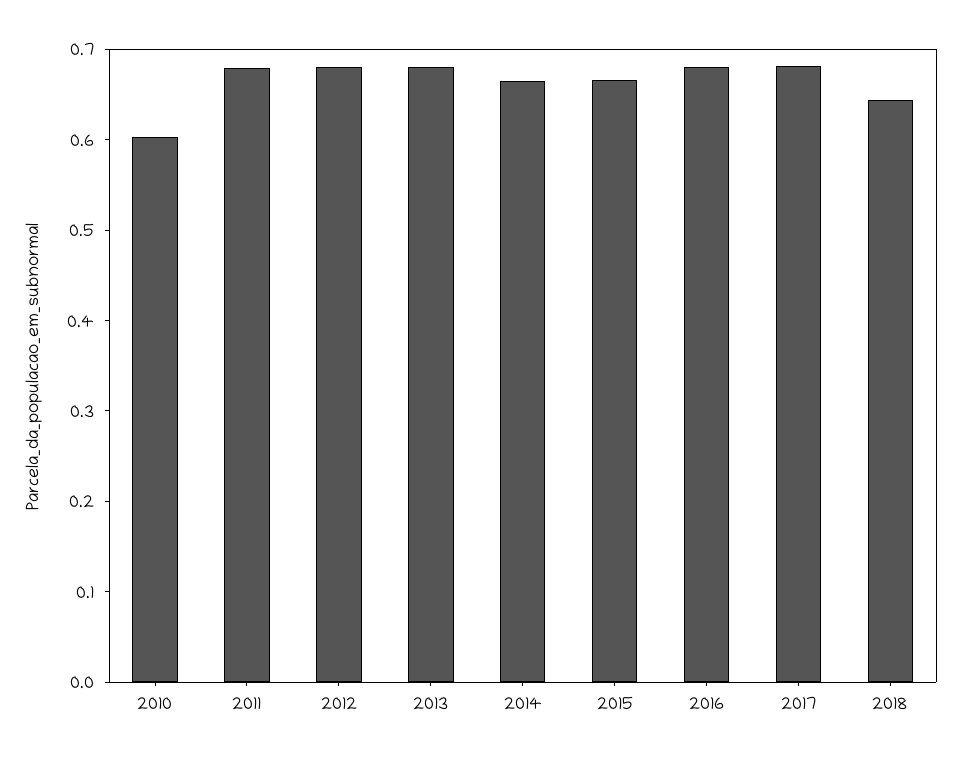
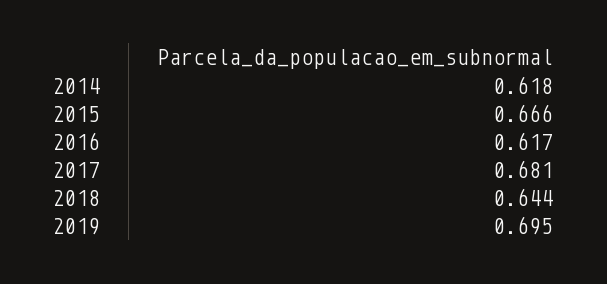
2010: 0.6 -> none
2011: 0.68 -> none
2012: 0.68 -> none
2013: 0.68 -> none
2014: 0.66 -> 0.618
2016: 0.68 -> 0.617
2019: none -> 0.695

